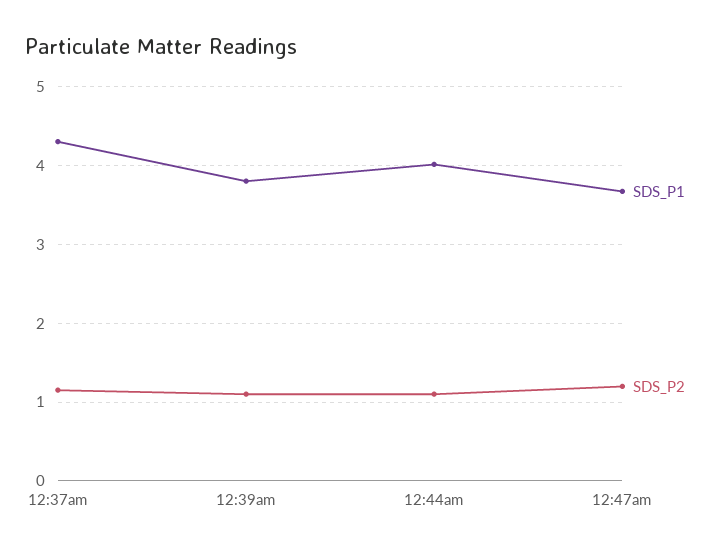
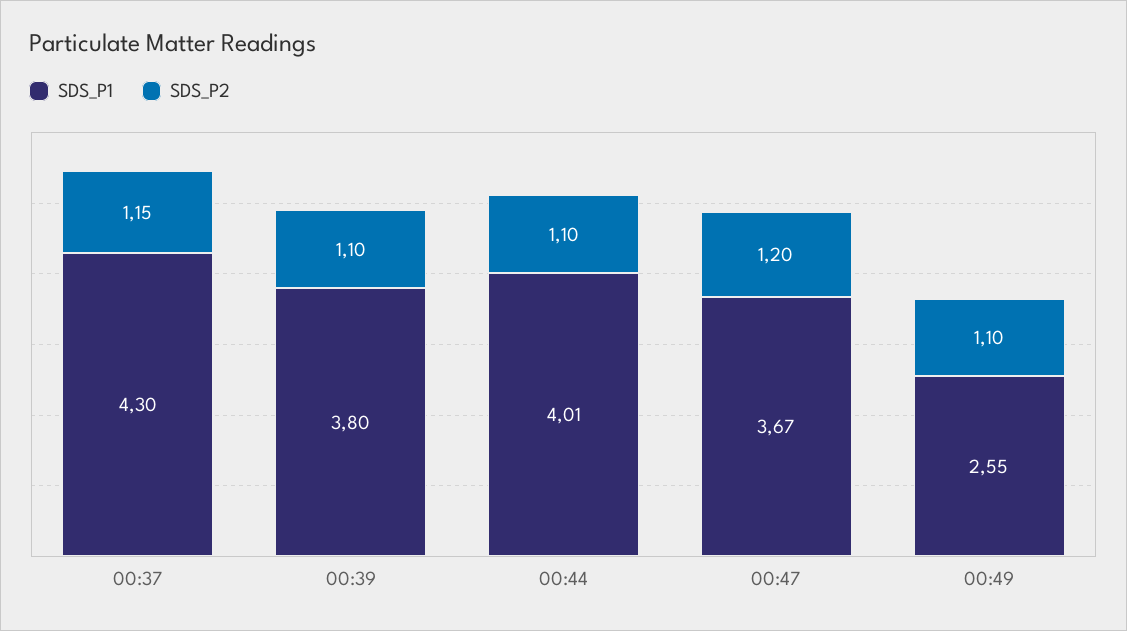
SDS_P1, 00:49: none -> 2.55
SDS_P2, 00:49: none -> 1.1

